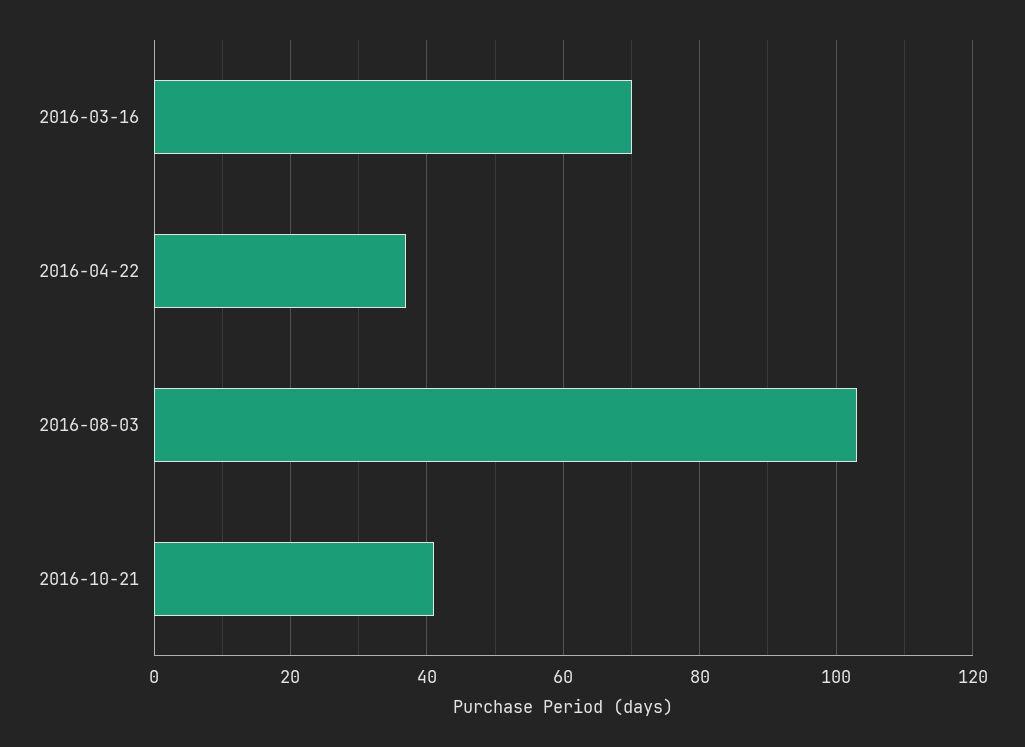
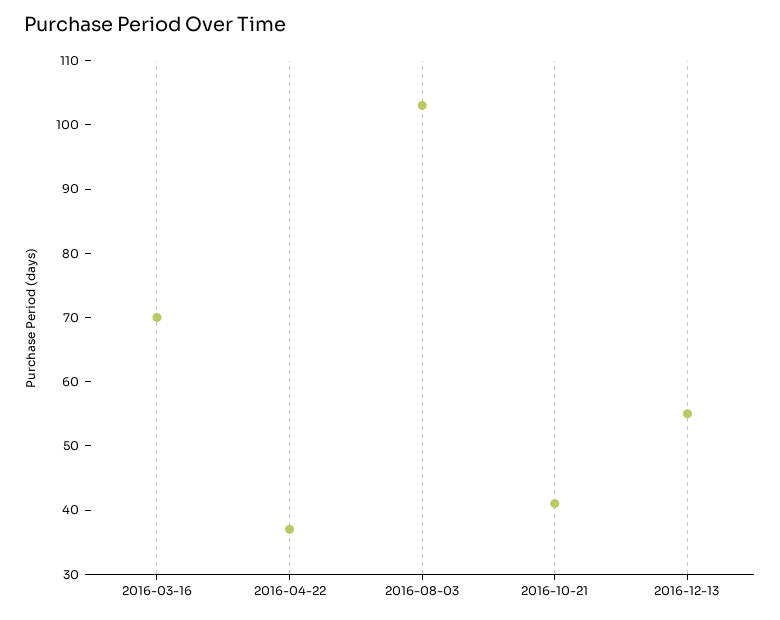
2016-12-13: none -> 55

